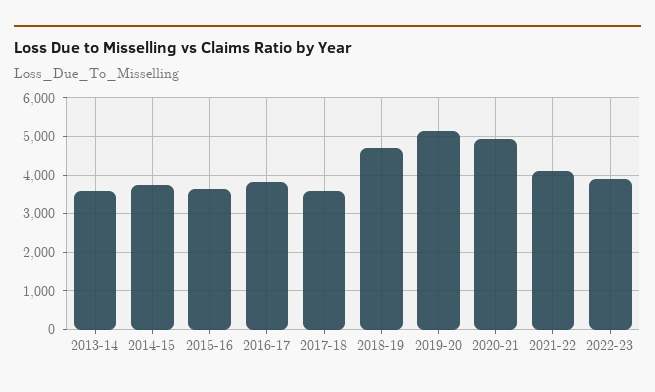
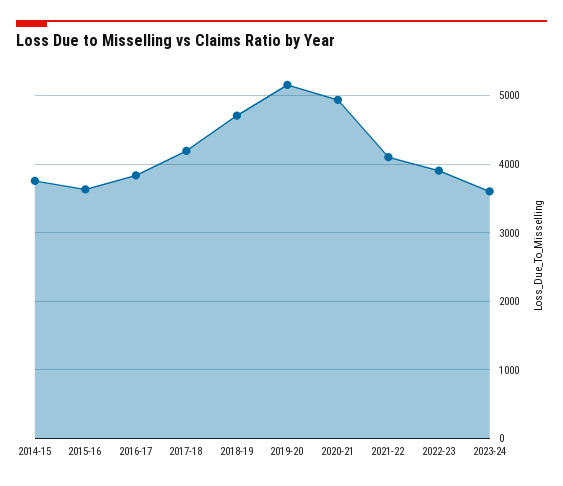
2013-14: 3600 -> none
2017-18: 3600 -> 4200
2023-24: none -> 3600

